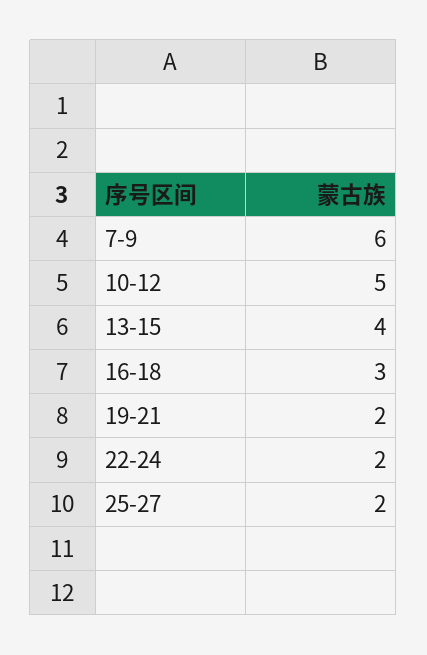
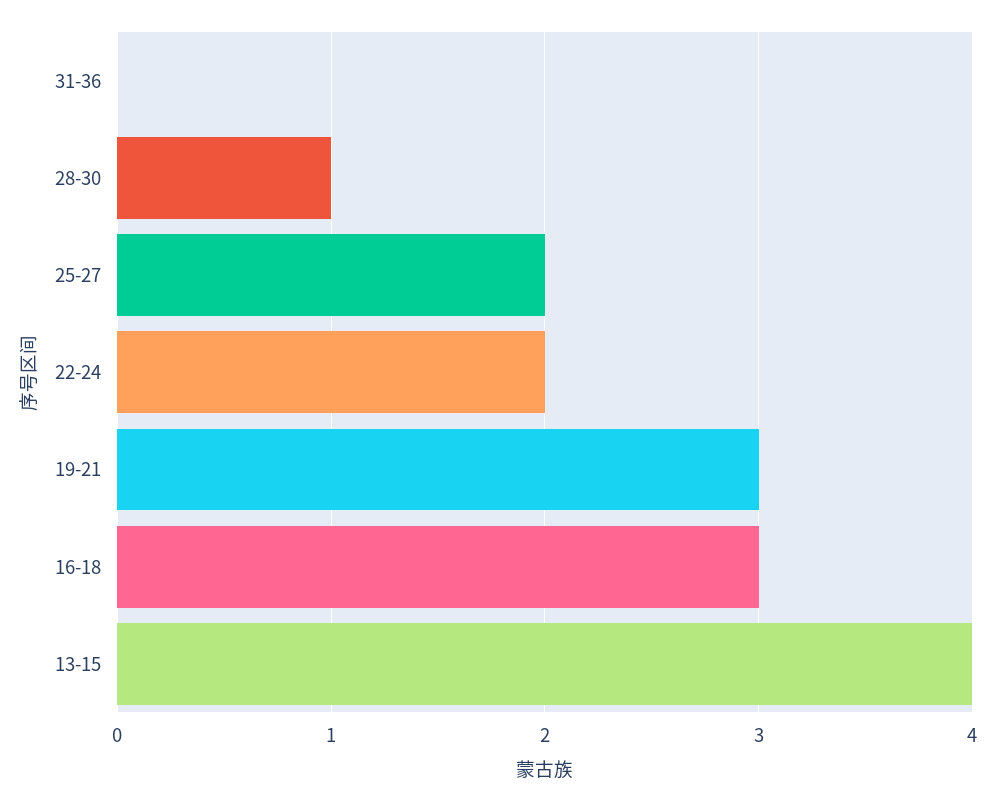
7-9: 6 -> none
10-12: 5 -> none
19-21: 2 -> 3
31-36: none -> 0
28-30: none -> 1

